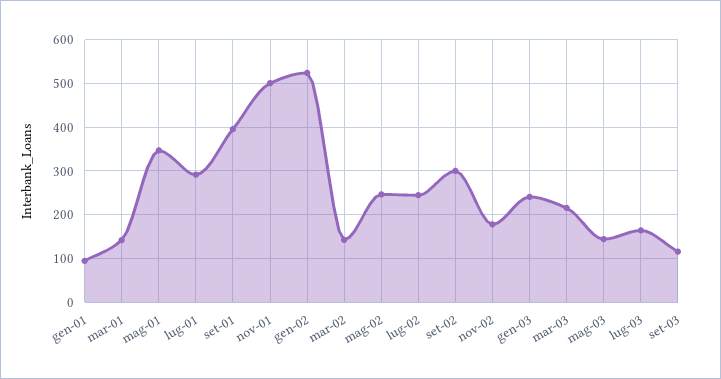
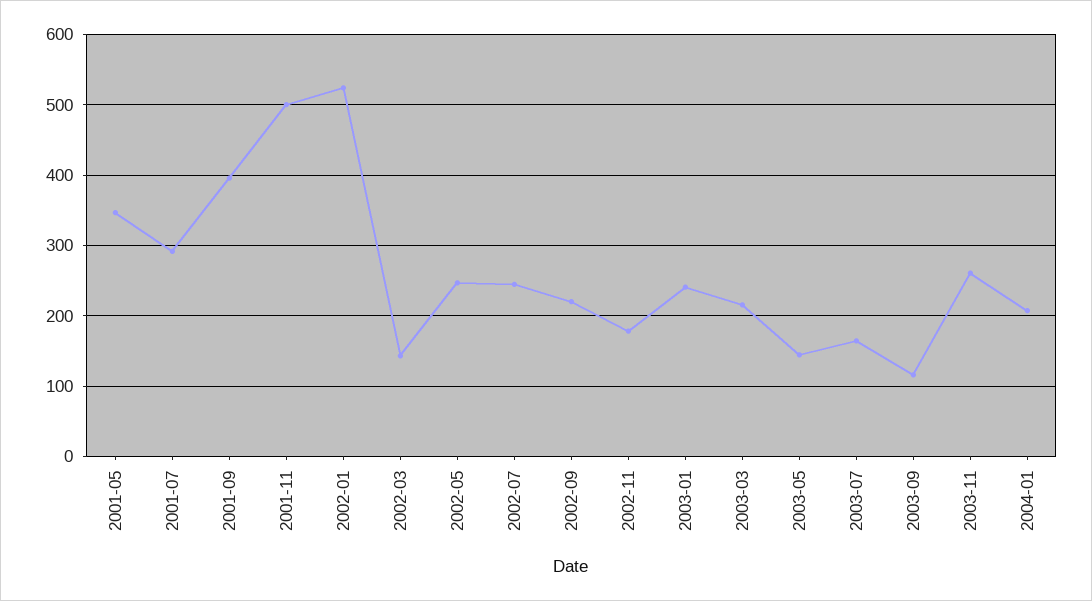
gen-01: 100 -> none
mar-01: 140 -> none
set-02: 300 -> 220
2003-11: none -> 260
2004-01: none -> 210

